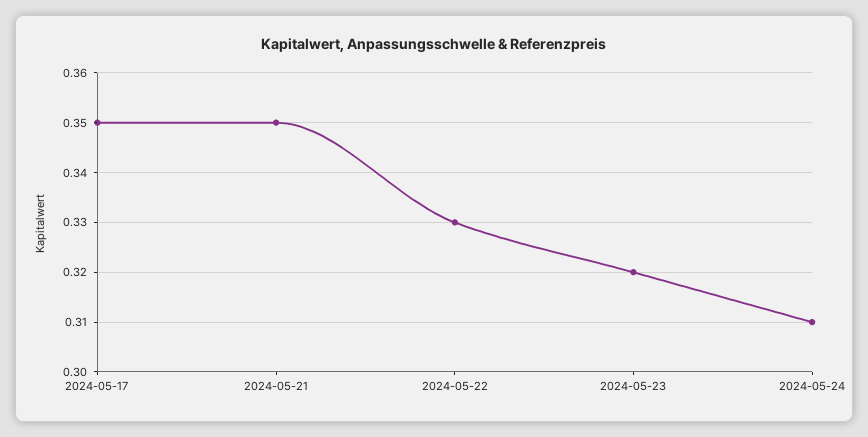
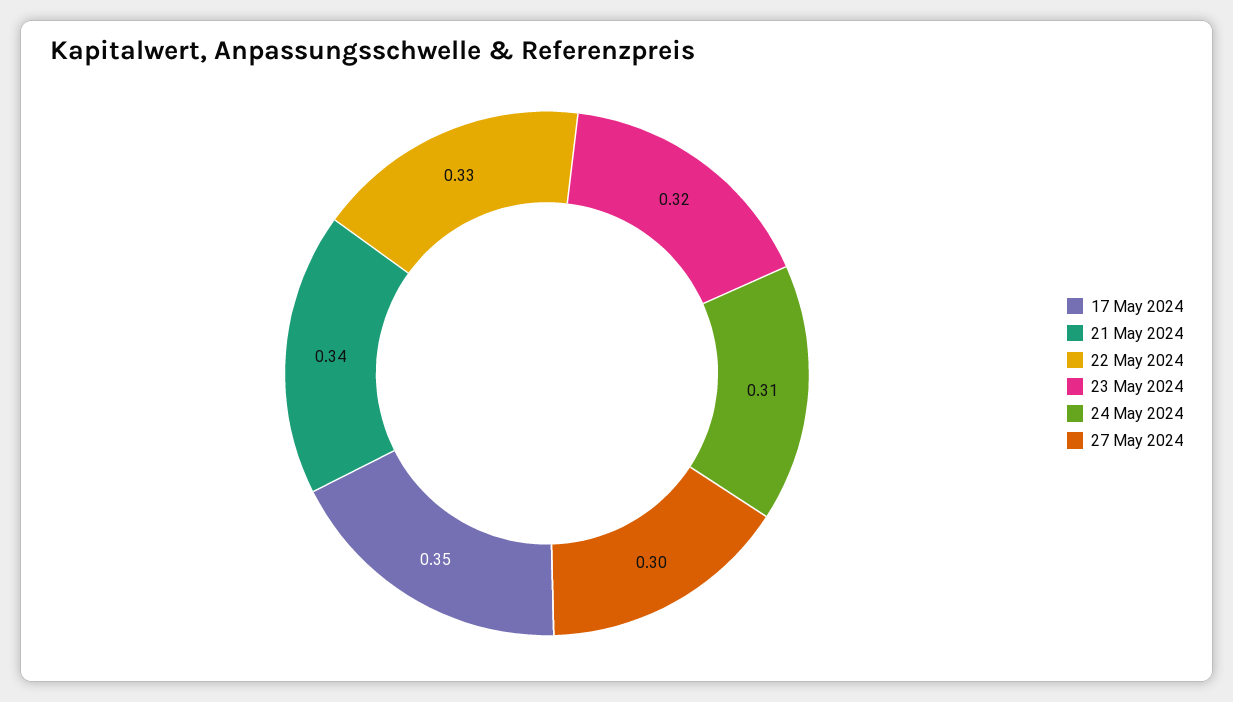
2024-05-21: 0.35 -> 0.34
27 May 2024: none -> 0.3

